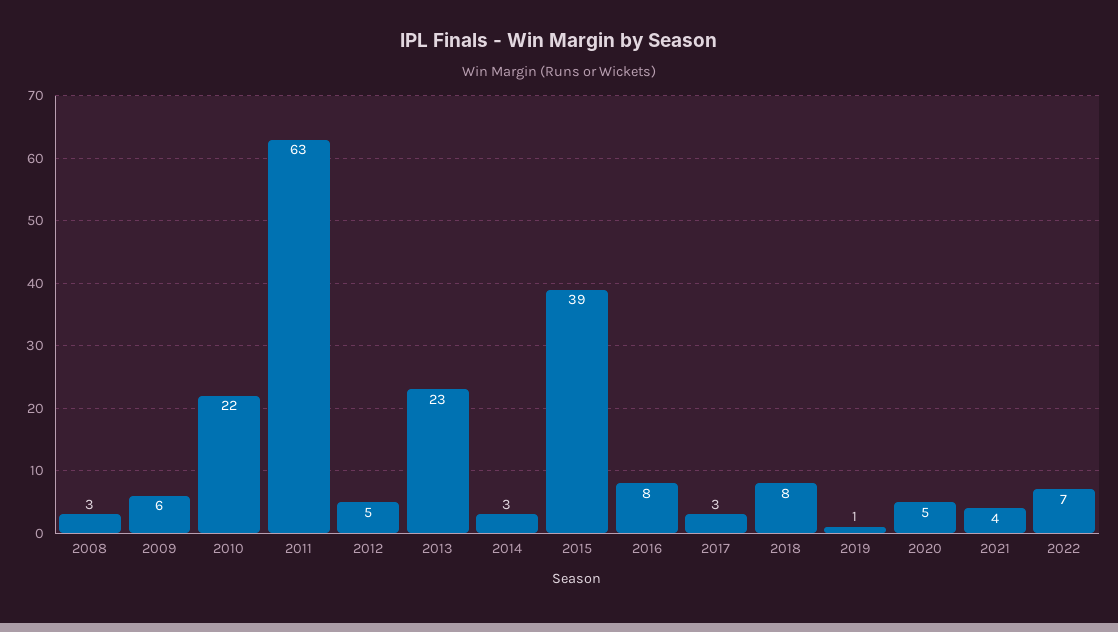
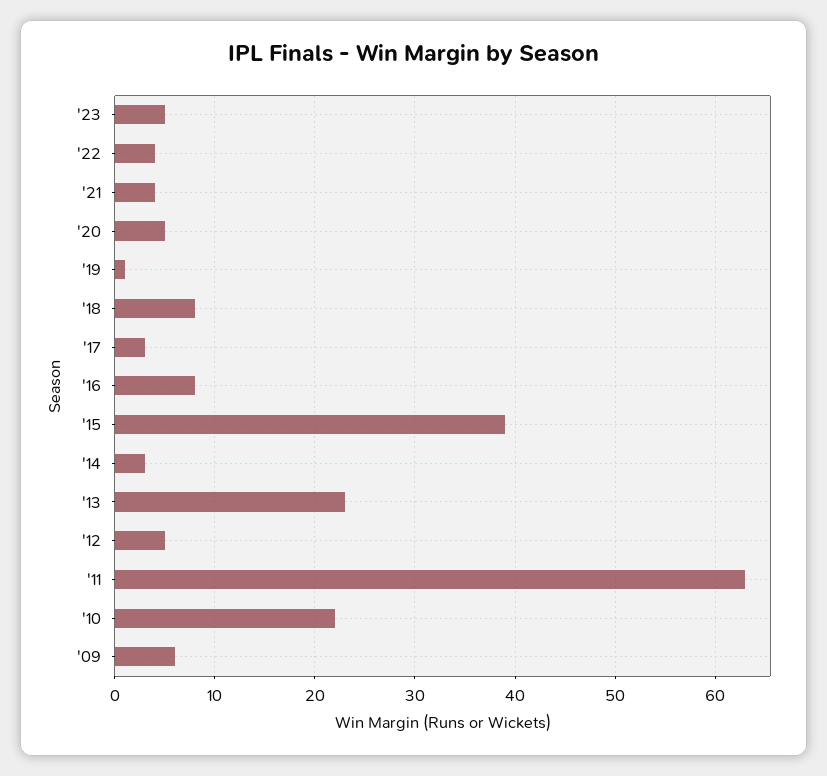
2008: 3 -> none
2022: 7 -> 4
'23: none -> 5

